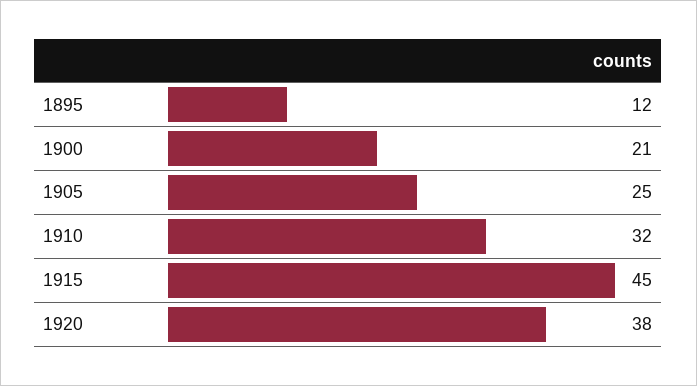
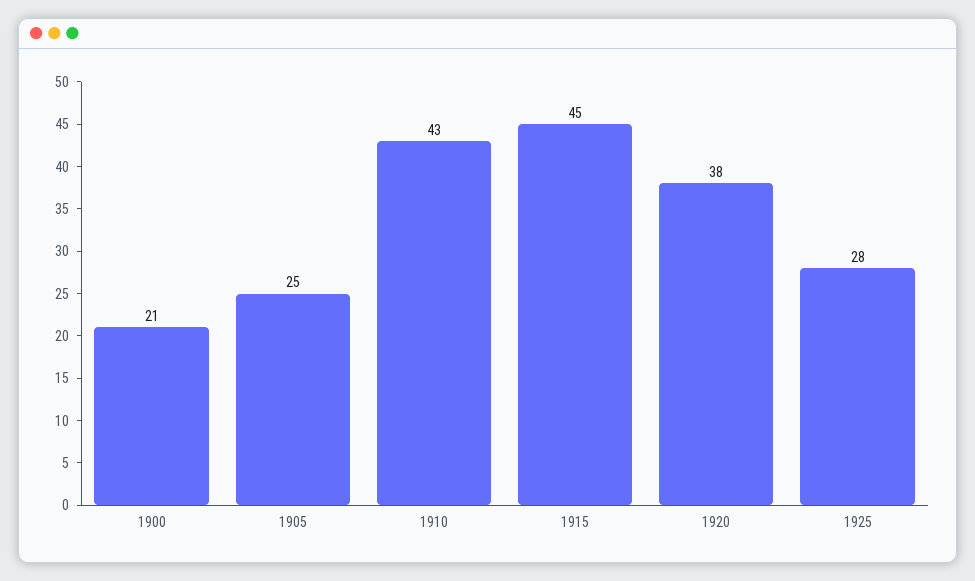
1895: 12 -> none
1910: 32 -> 43
1925: none -> 28

